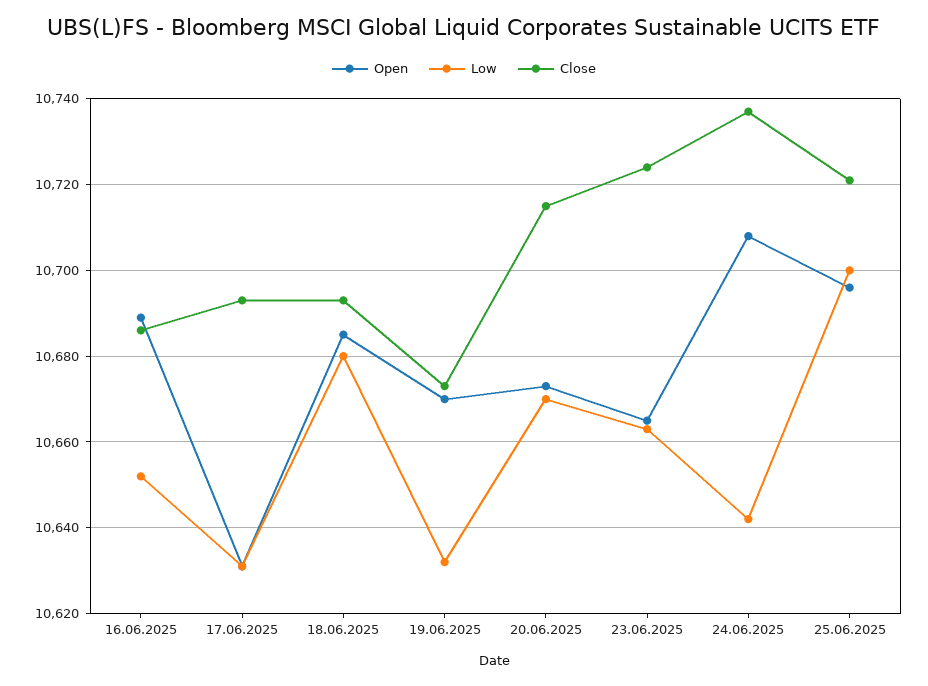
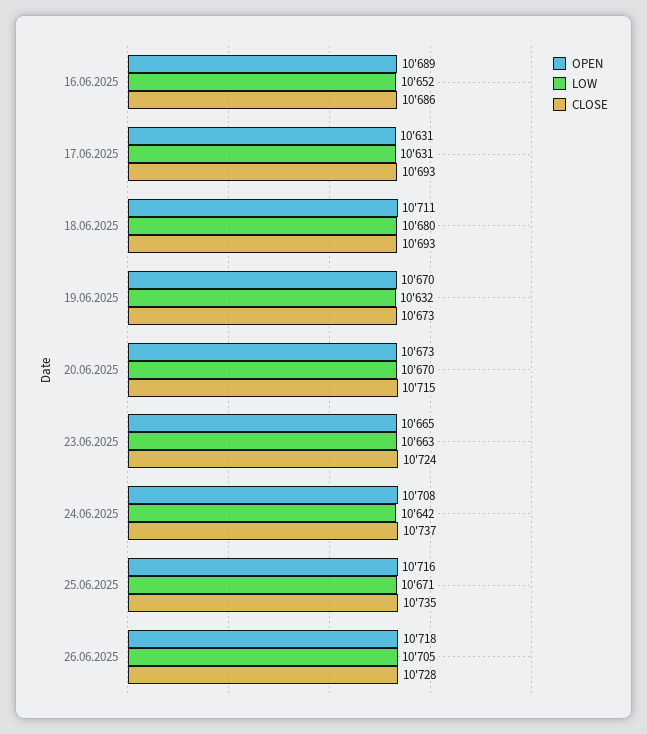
Open, 18.06.2025: 10685 -> 10711
Open, 25.06.2025: 10695 -> 10716
Low, 25.06.2025: 10700 -> 10671
Close, 25.06.2025: 10720 -> 10735
Open, 26.06.2025: none -> 10718
Low, 26.06.2025: none -> 10705
Close, 26.06.2025: none -> 10728

